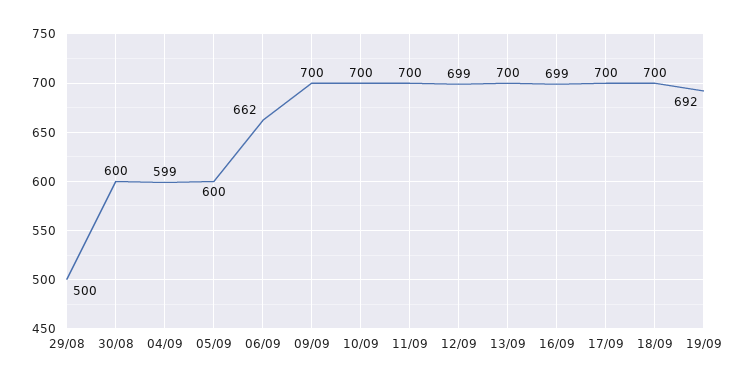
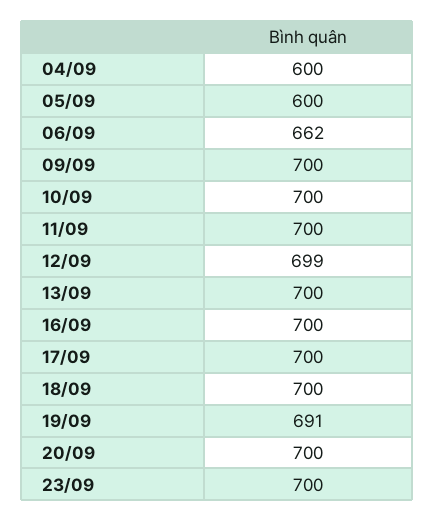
29/08: 500 -> none
30/08: 600 -> none
04/09: 599 -> 600
16/09: 699 -> 700
19/09: 692 -> 691
20/09: none -> 700
23/09: none -> 700

